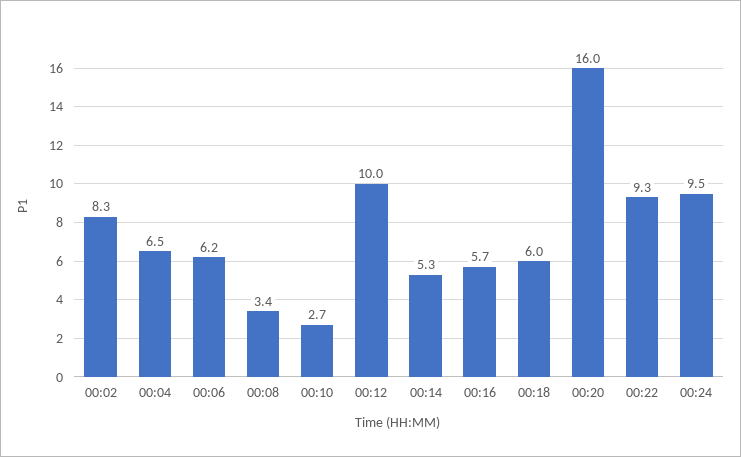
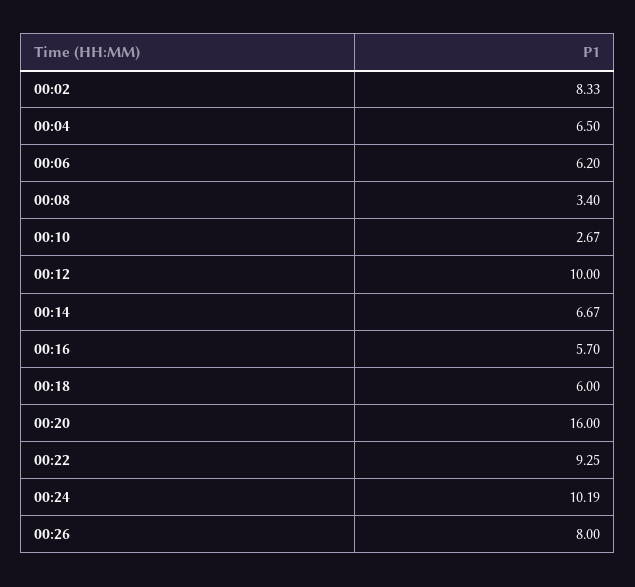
00:14: 5.3 -> 6.67
00:24: 9.5 -> 10.19
00:26: none -> 8

